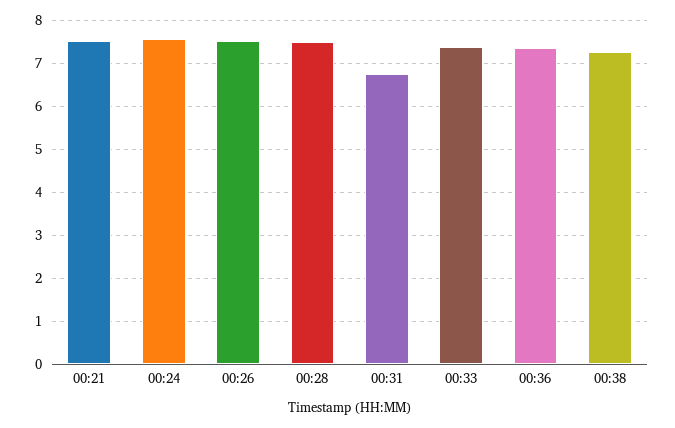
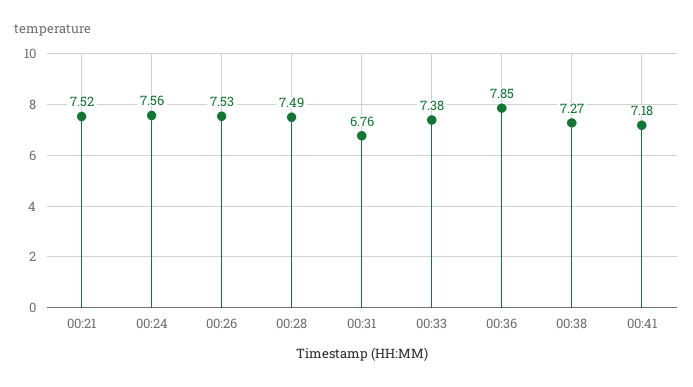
00:36: 7.4 -> 7.85
00:41: none -> 7.18

